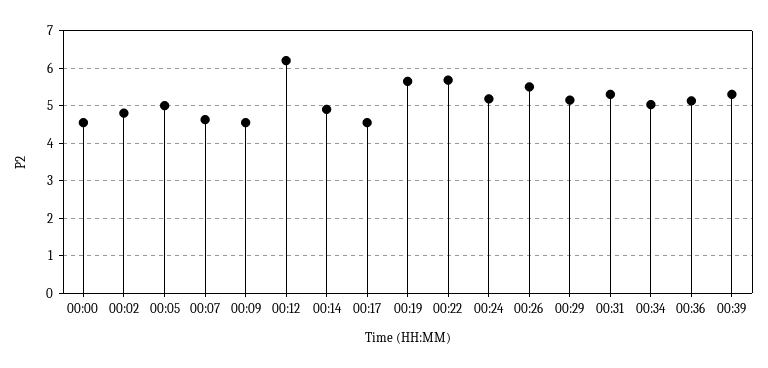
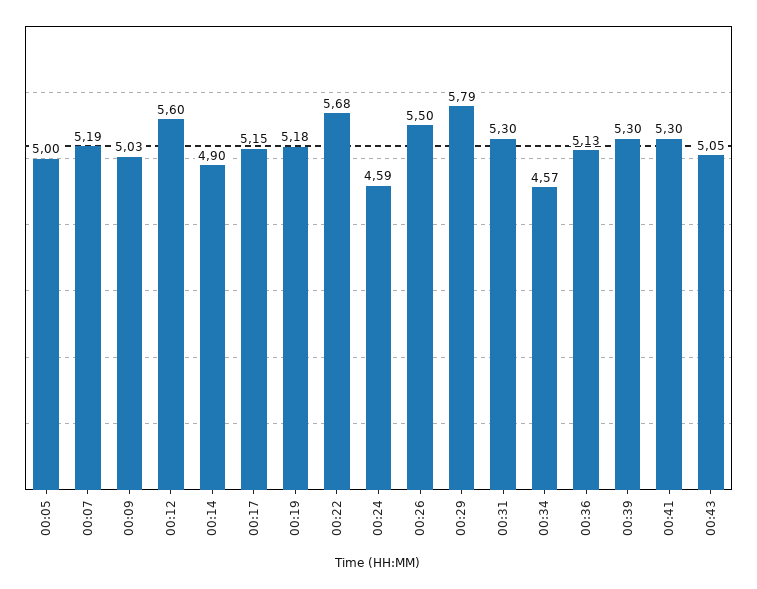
00:00: 4.6 -> none
00:02: 4.8 -> none
00:07: 4.6 -> 5.19
00:09: 4.6 -> 5.03
00:12: 6.2 -> 5.6
00:17: 4.6 -> 5.15
00:19: 5.6 -> 5.18
00:24: 5.2 -> 4.59
00:29: 5.2 -> 5.79
00:34: 5 -> 4.57
00:41: none -> 5.3
00:43: none -> 5.05

